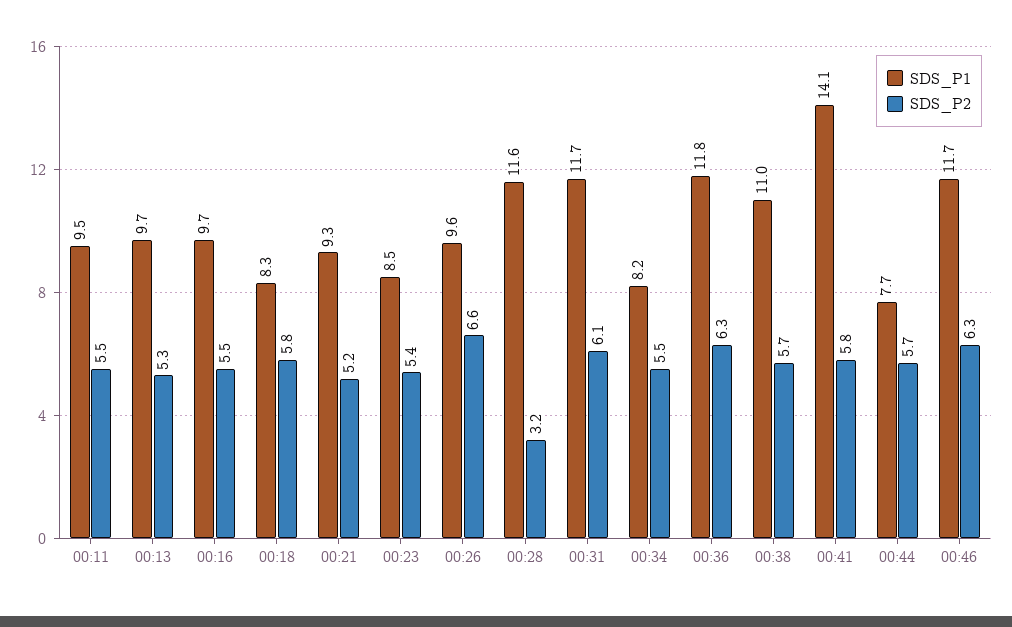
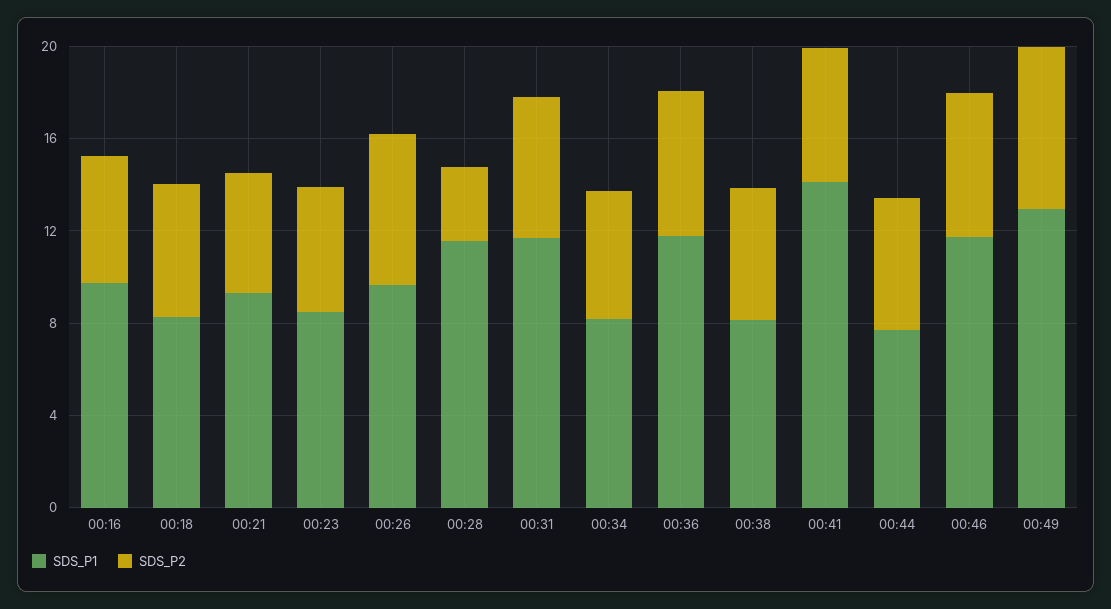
SDS_P1, 00:11: 9.5 -> none
SDS_P2, 00:11: 5.5 -> none
SDS_P1, 00:13: 9.7 -> none
SDS_P2, 00:13: 5.3 -> none
SDS_P1, 00:38: 11 -> 8
SDS_P1, 00:49: none -> 13
SDS_P2, 00:49: none -> 7

